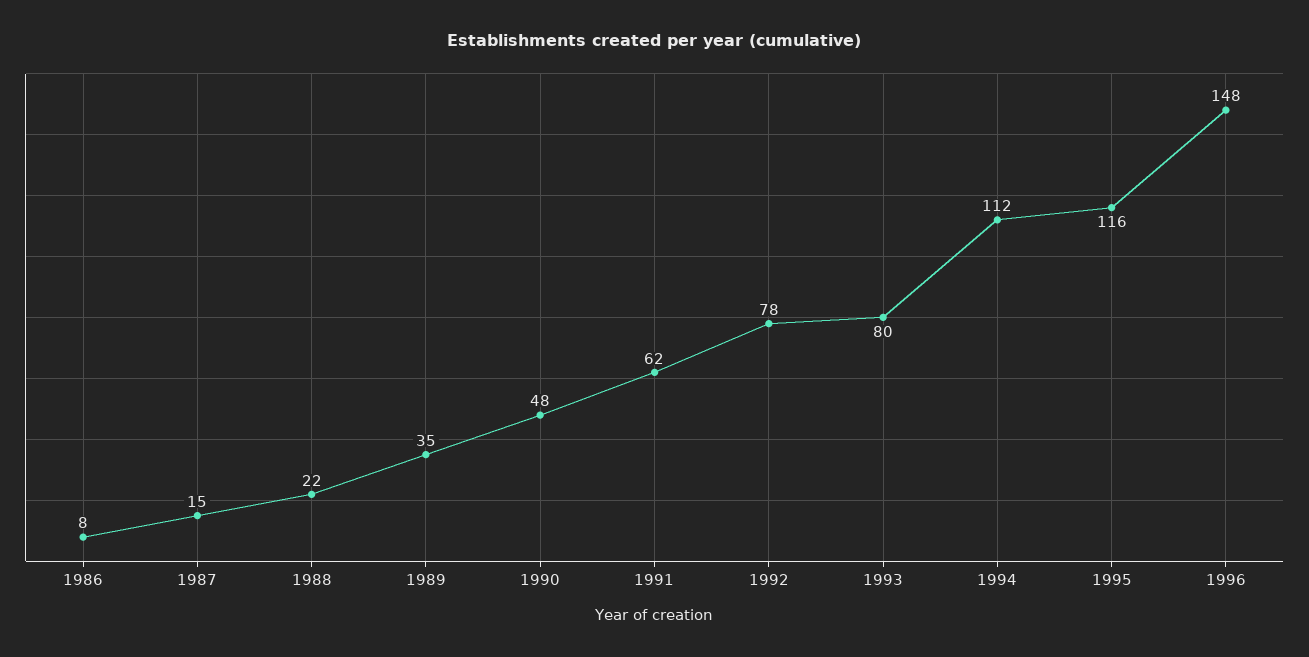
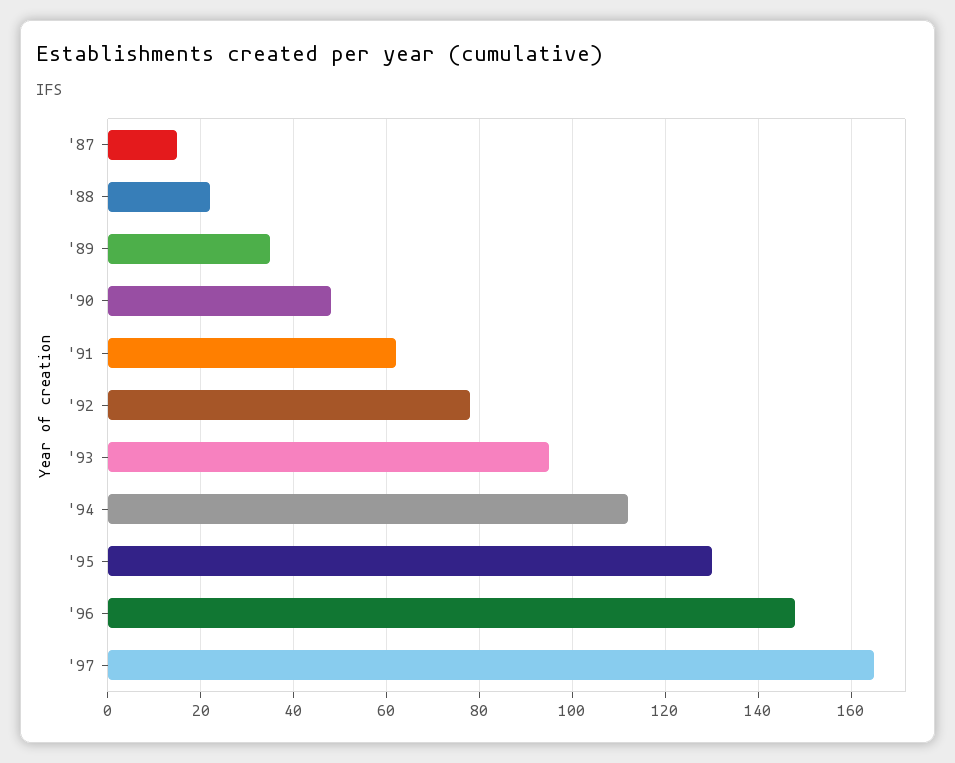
1986: 8 -> none
1993: 80 -> 95
1995: 116 -> 130
'97: none -> 165

